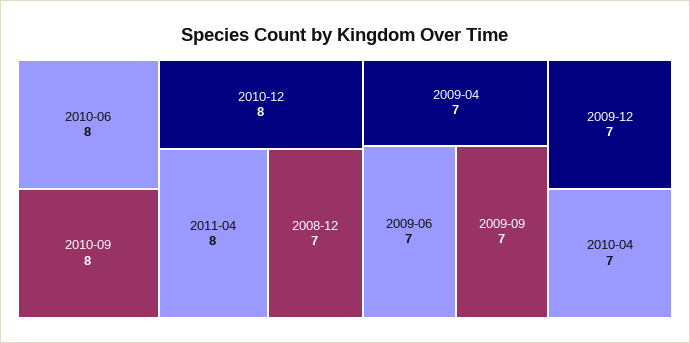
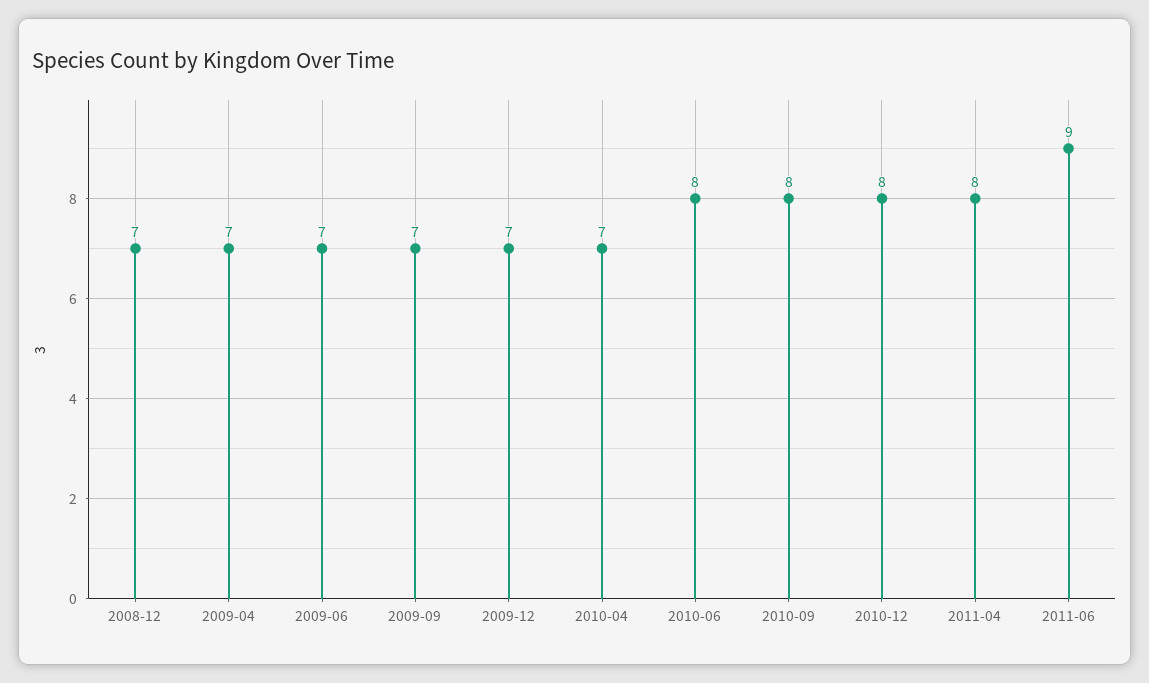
2011-06: none -> 9

